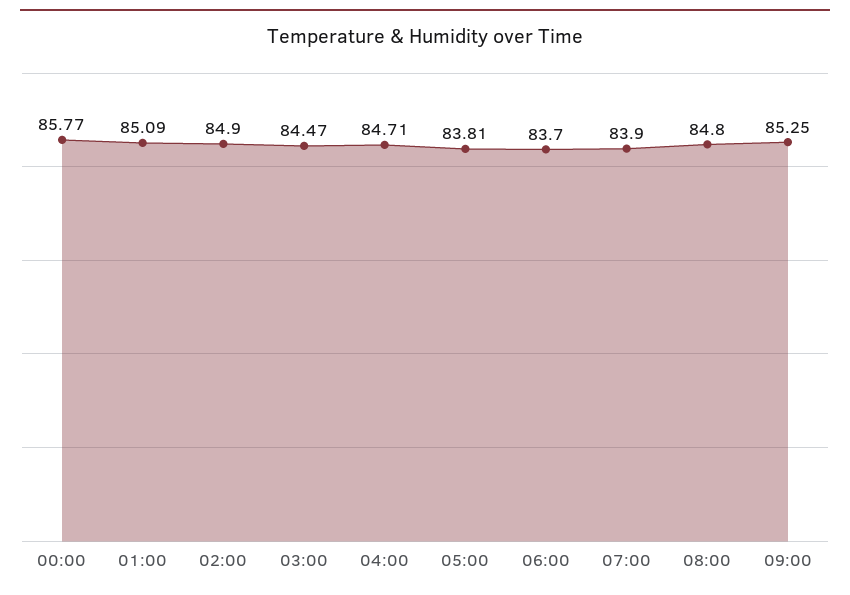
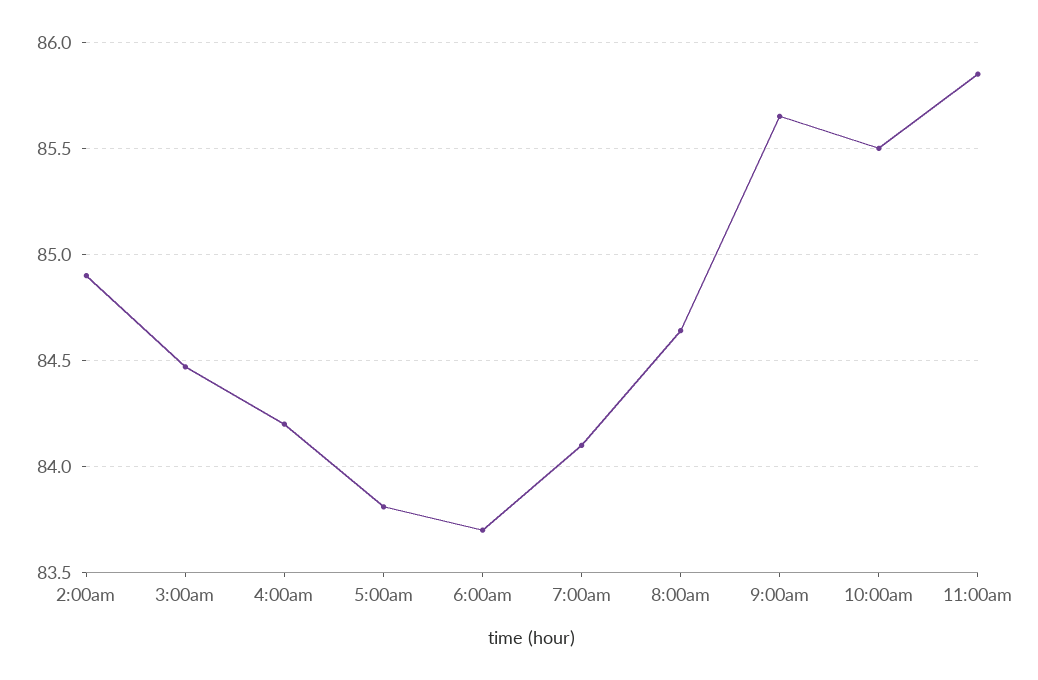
00:00: 85.77 -> none
01:00: 85.09 -> none
04:00: 84.71 -> 84.2
07:00: 83.9 -> 84.1
08:00: 84.8 -> 84.65
09:00: 85.25 -> 85.65
10:00am: none -> 85.5
11:00am: none -> 85.85

